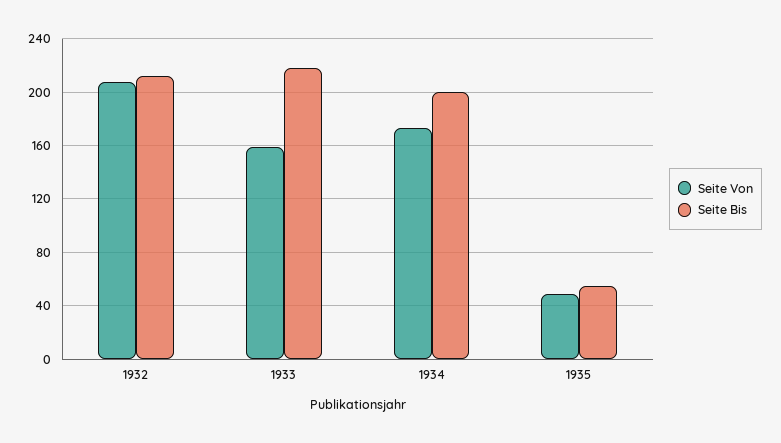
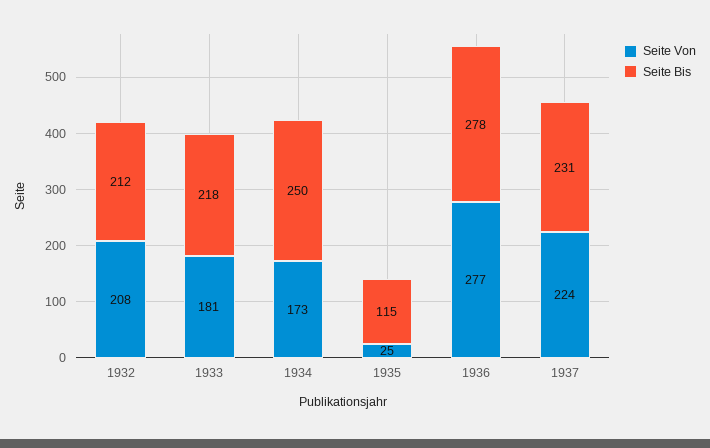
Seite Von, 1933: 160 -> 181
Seite Bis, 1934: 200 -> 250
Seite Von, 1935: 50 -> 25
Seite Bis, 1935: 55 -> 115
Seite Von, 1936: none -> 277
Seite Bis, 1936: none -> 278
Seite Von, 1937: none -> 224
Seite Bis, 1937: none -> 231

